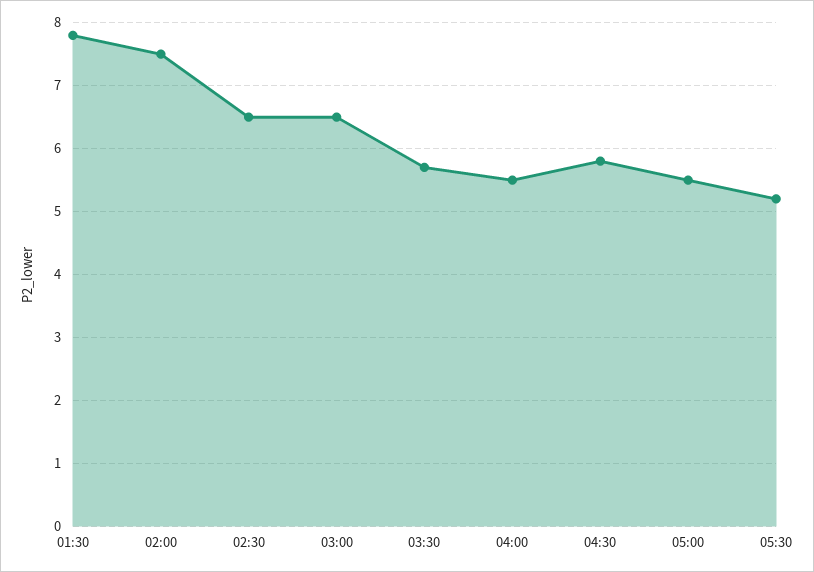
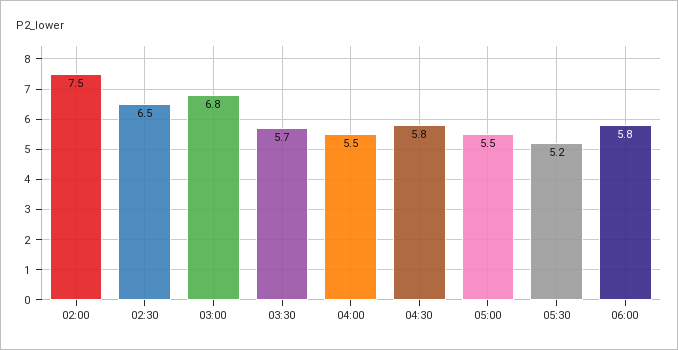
01:30: 7.8 -> none
03:00: 6.5 -> 6.8
06:00: none -> 5.8

